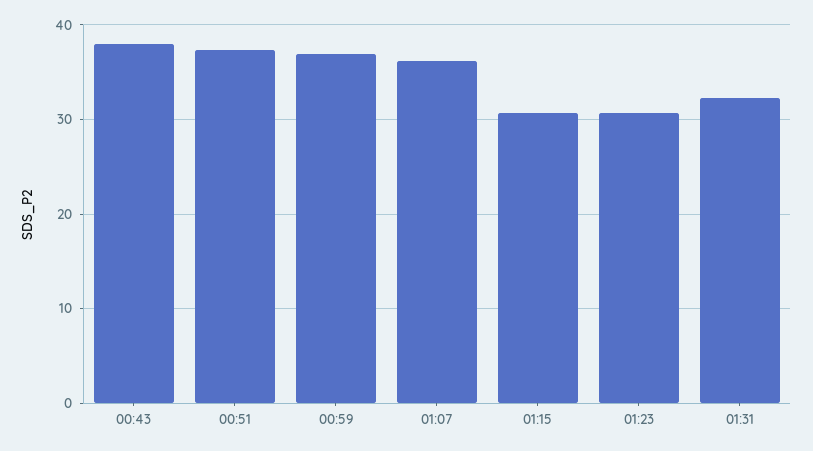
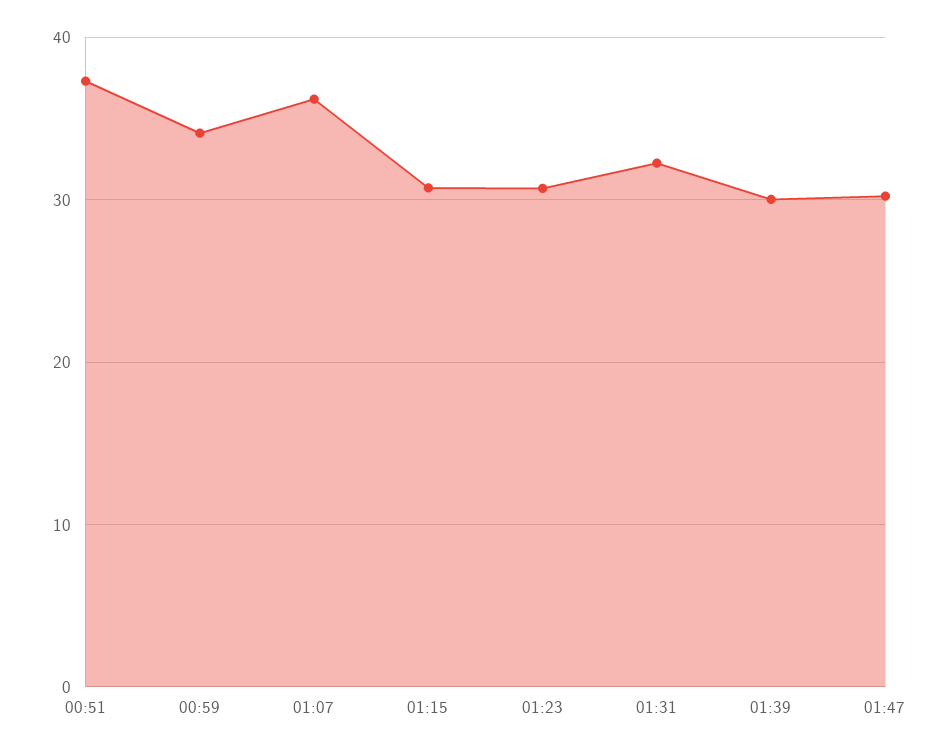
00:43: 38 -> none
00:59: 37 -> 34
01:39: none -> 30
01:47: none -> 30

